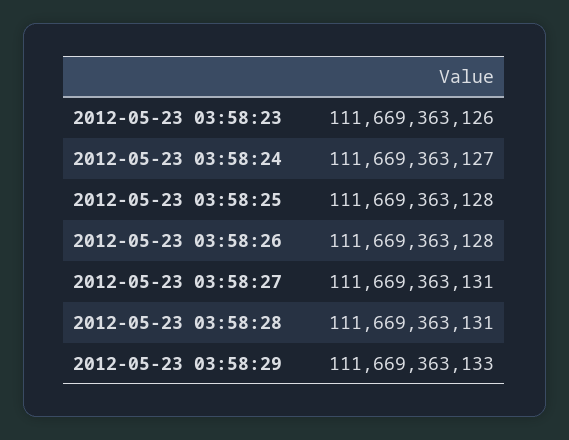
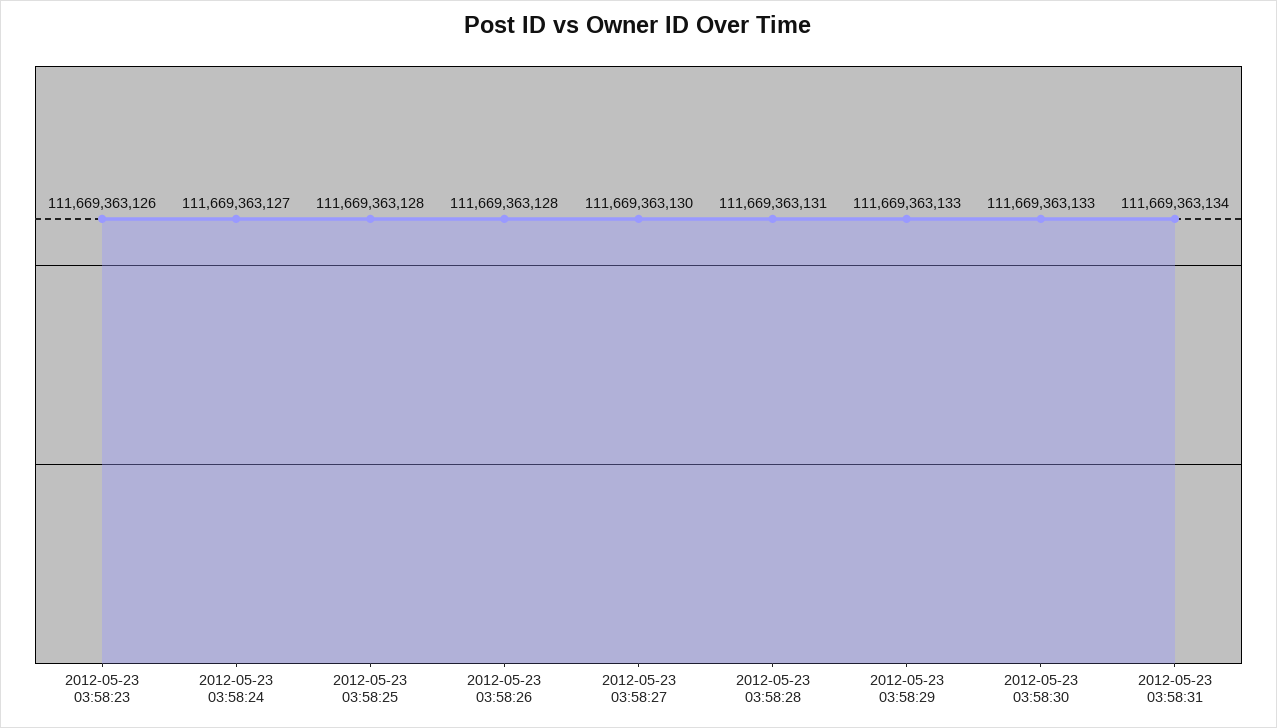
2012-05-23 03:58:27: 111669363131 -> 111669363130
2012-05-23 03:58:30: none -> 111669363133
2012-05-23 03:58:31: none -> 111669363134

